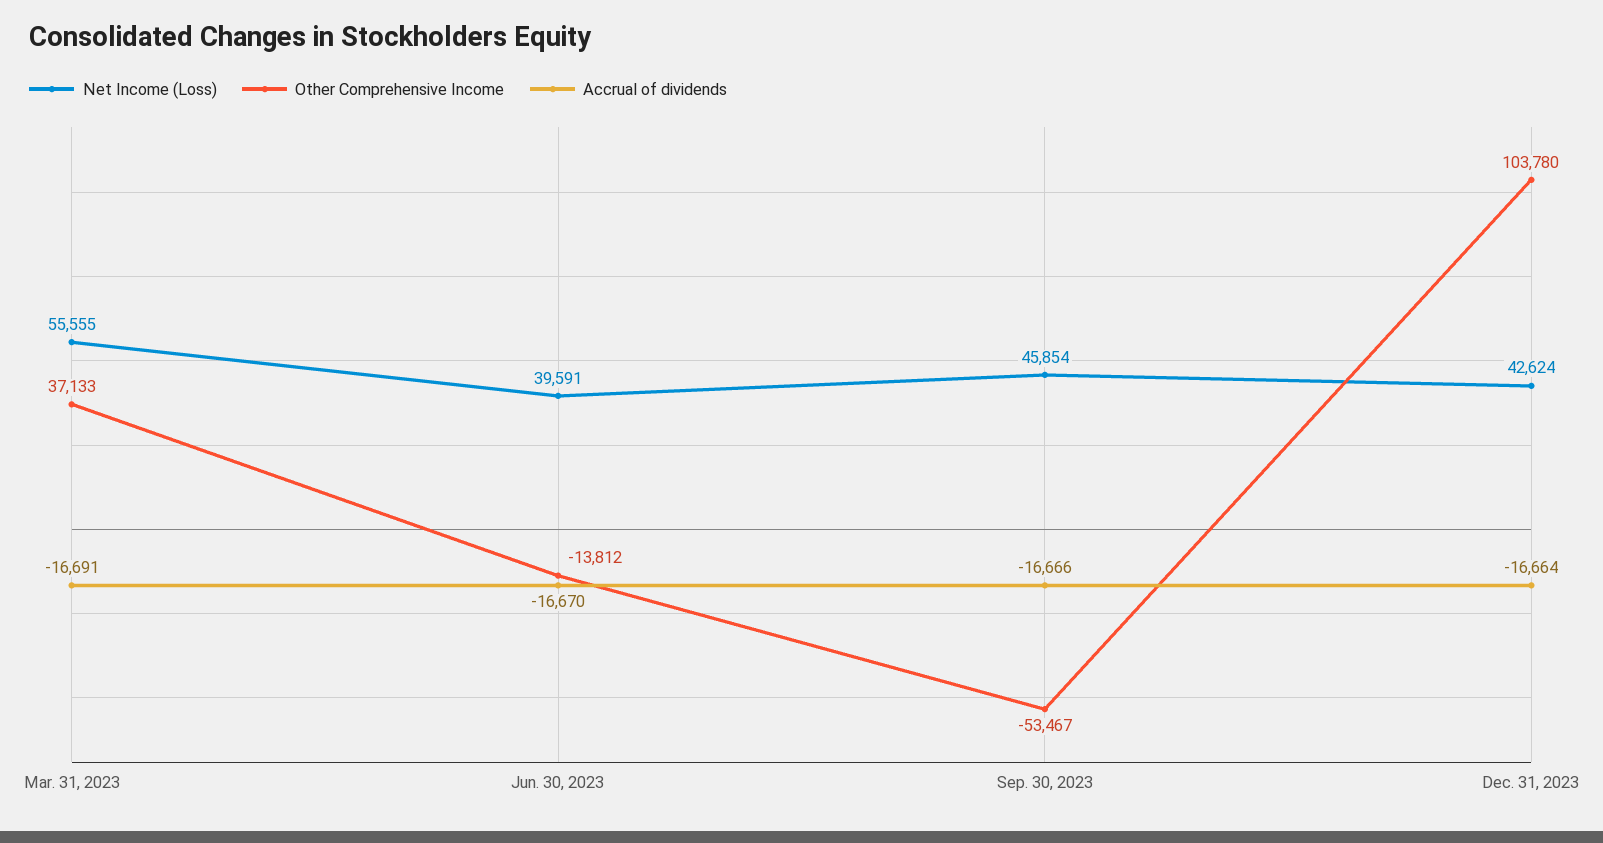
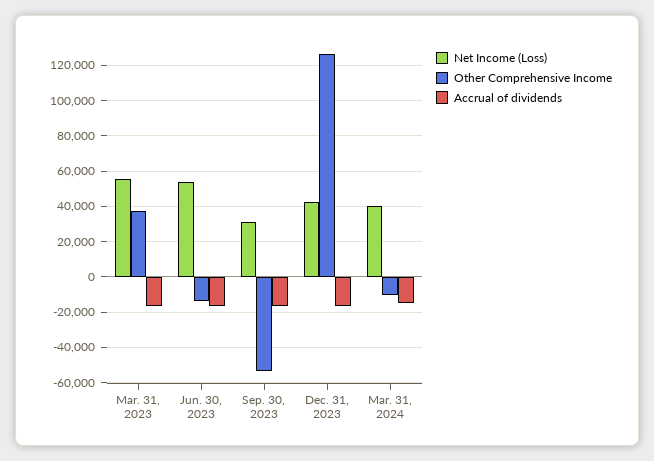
Net Income (Loss), Jun. 30, 2023: 39591 -> 55000
Net Income (Loss), Sep. 30, 2023: 45854 -> 30000
Other Comprehensive Income, Dec. 31, 2023: 103780 -> 125000
Net Income (Loss), Mar. 31, 2024: none -> 40000
Other Comprehensive Income, Mar. 31, 2024: none -> -10000
Accrual of dividends, Mar. 31, 2024: none -> -15000

